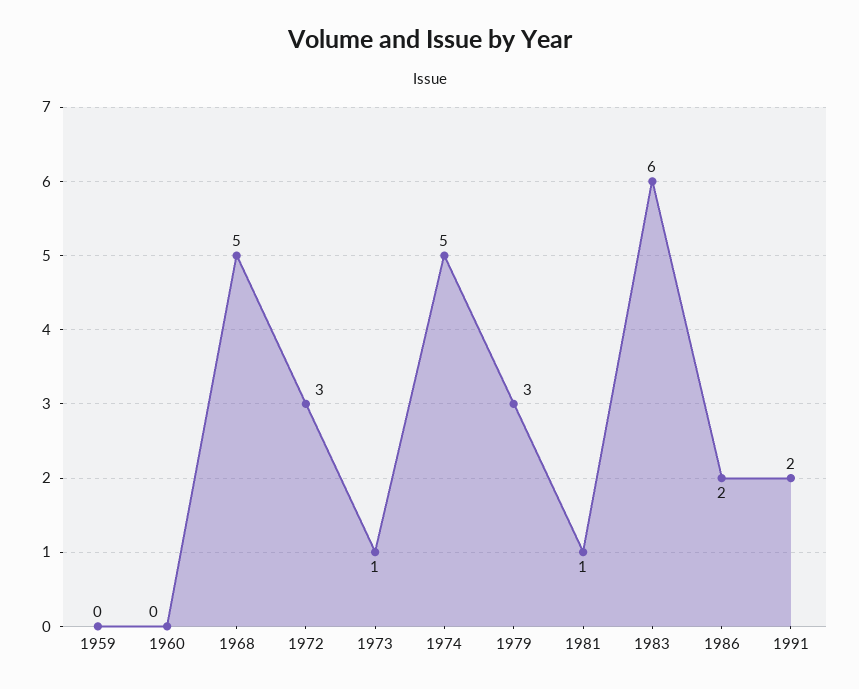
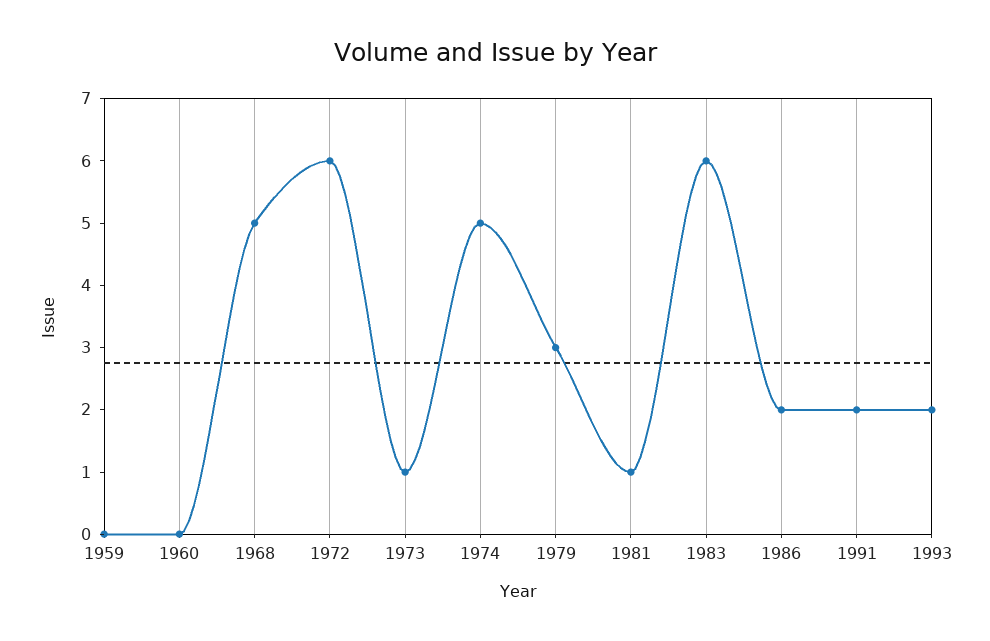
1972: 3 -> 6
1993: none -> 2

